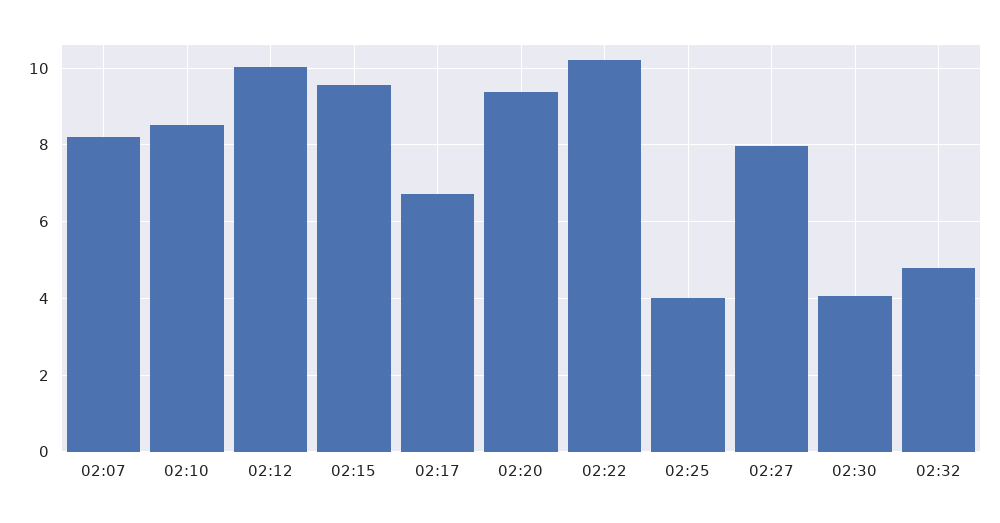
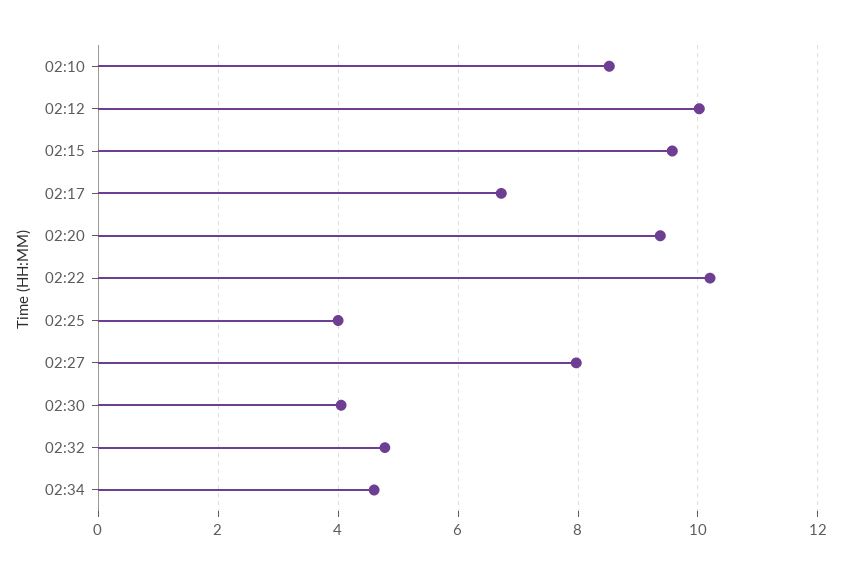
02:07: 8.2 -> none
02:34: none -> 4.6

